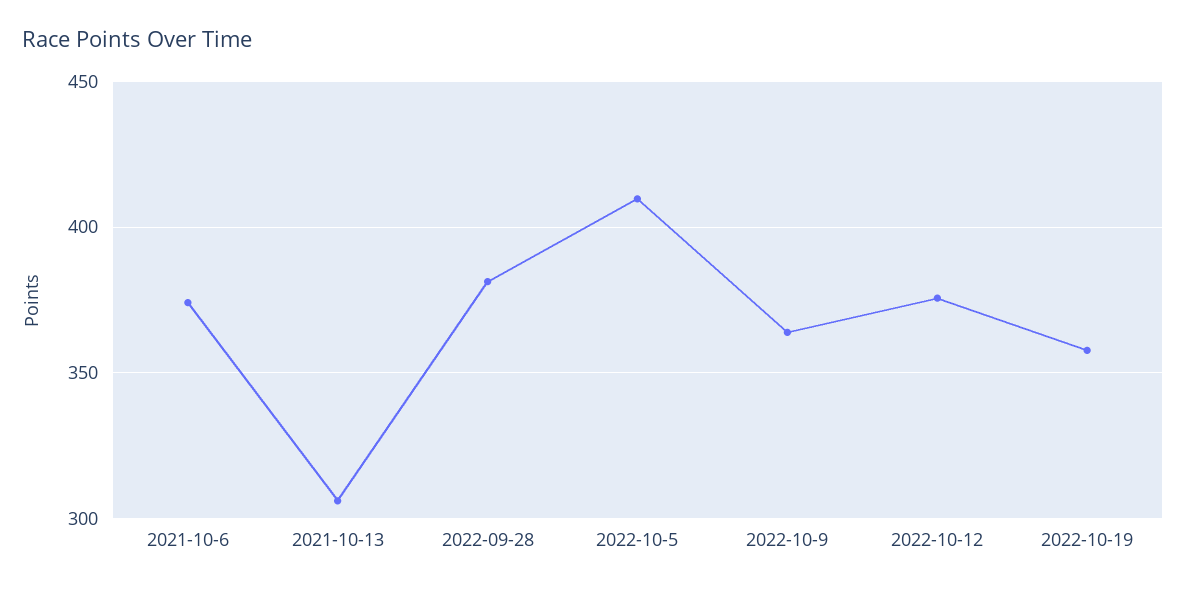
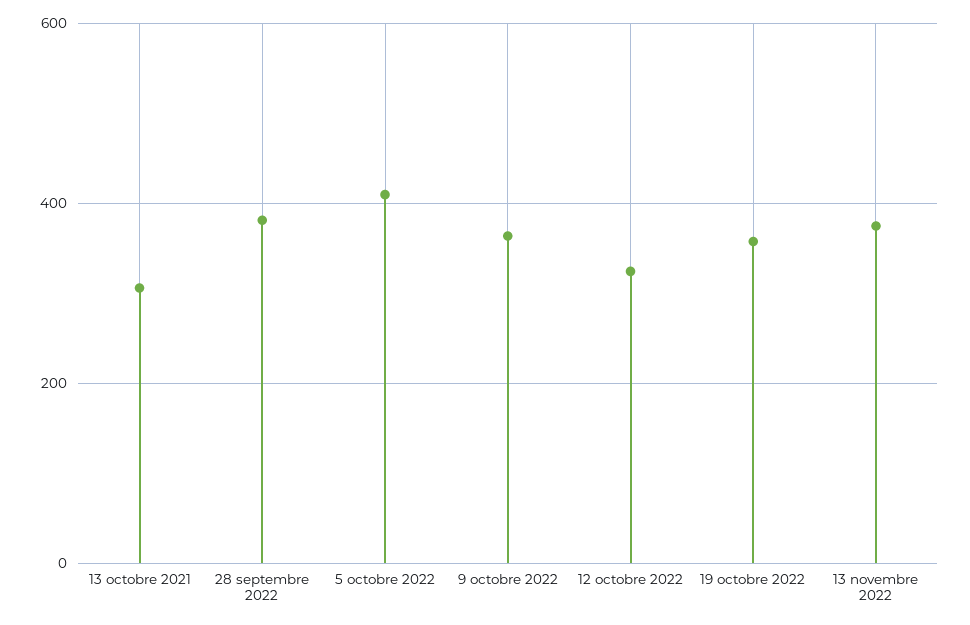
2021-10-6: 375 -> none
2022-10-12: 375 -> 320
13 novembre 2022: none -> 380

